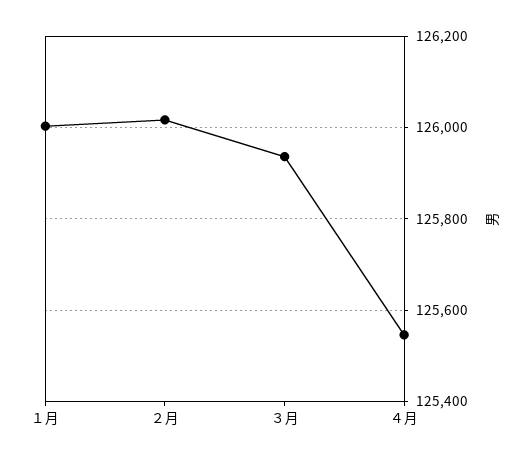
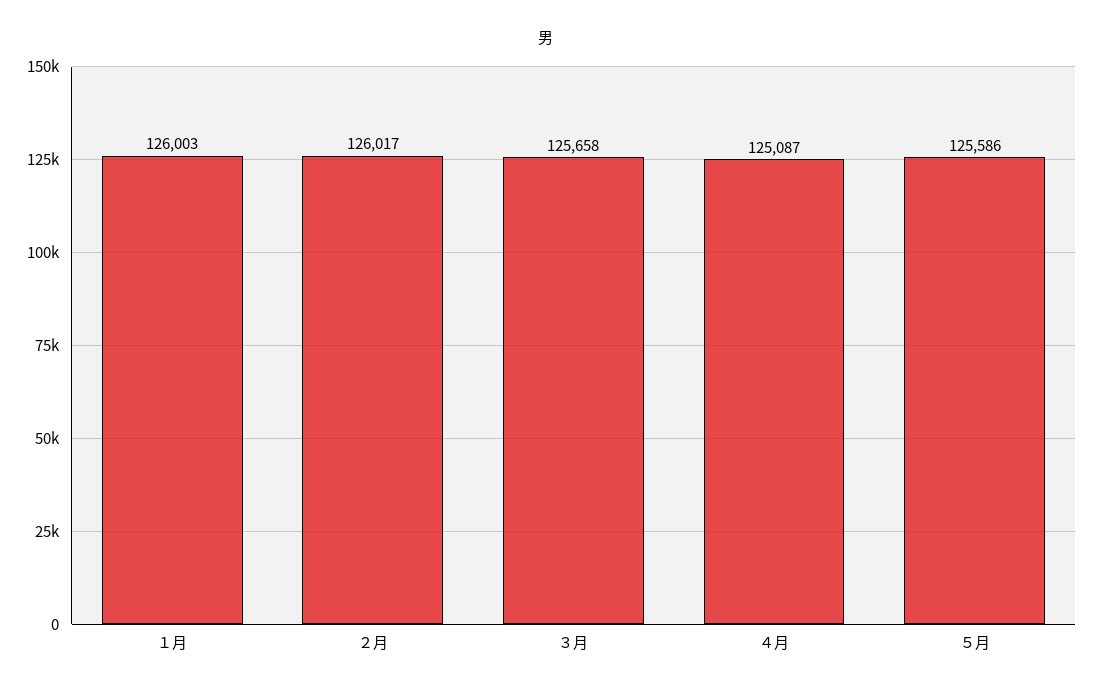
３月: 125940 -> 125658
４月: 125540 -> 125087
５月: none -> 125586

